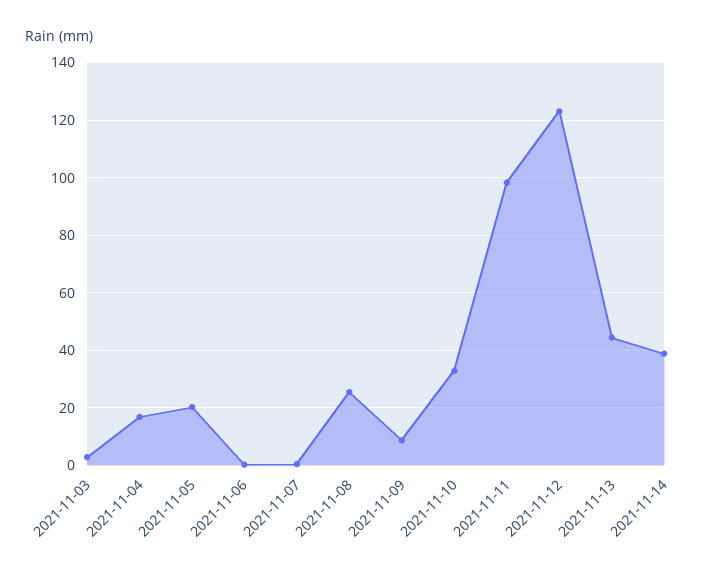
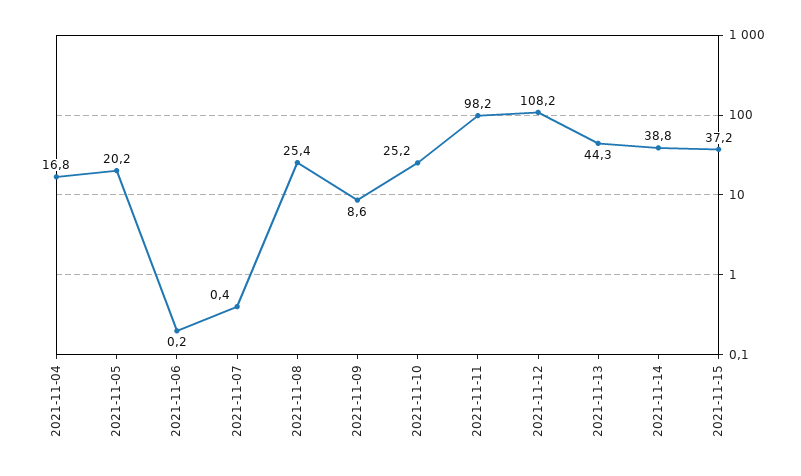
2021-11-03: 2.5 -> none
2021-11-10: 32.5 -> 25.2
2021-11-12: 122.5 -> 108.2
2021-11-15: none -> 37.2

